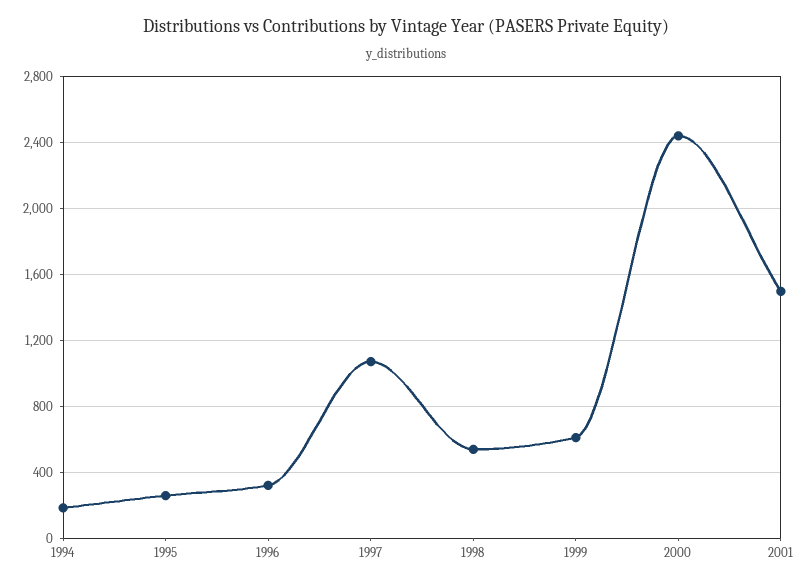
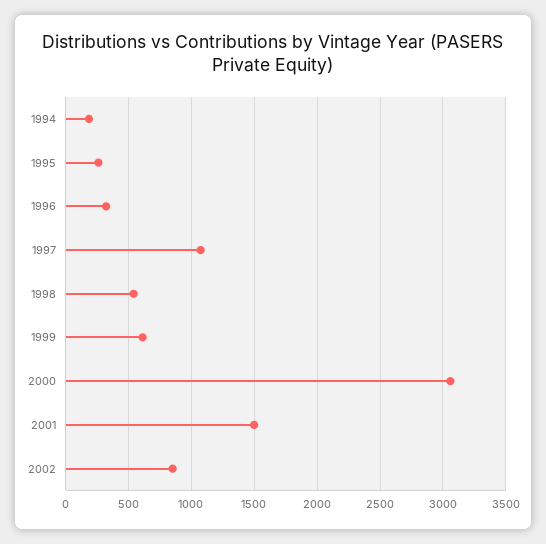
2000: 2450 -> 3050
2002: none -> 850

